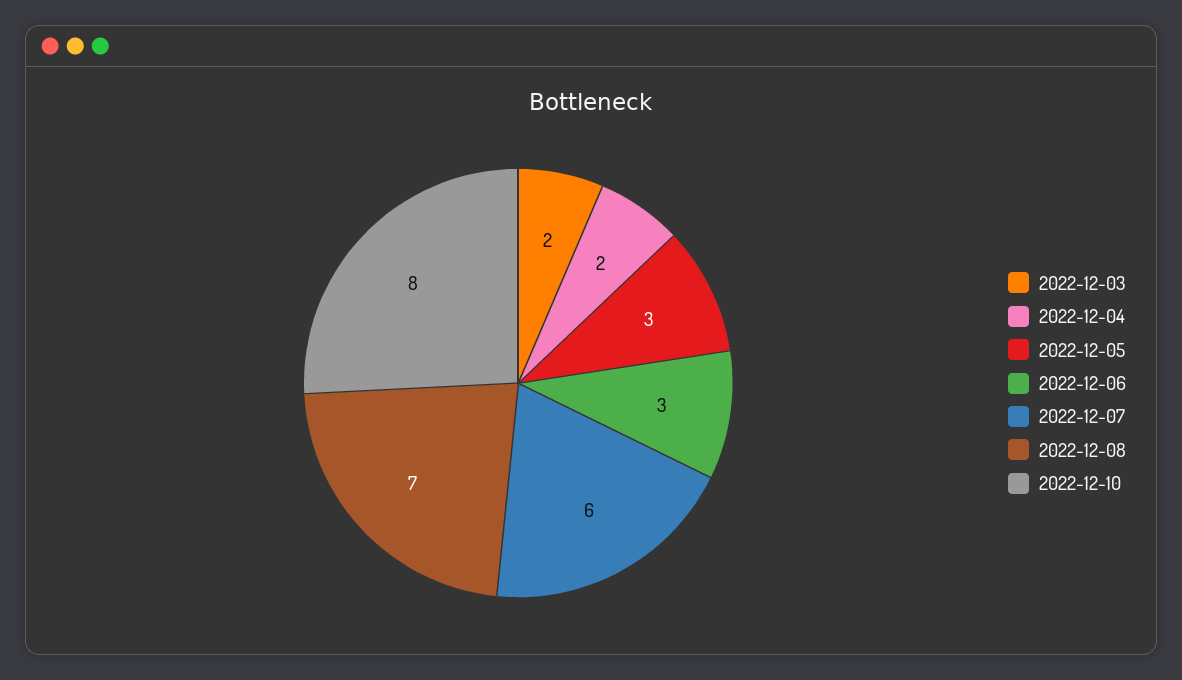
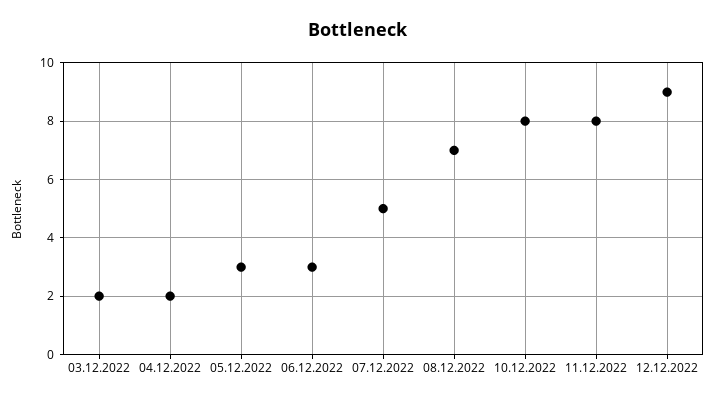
2022-12-07: 6 -> 5
11.12.2022: none -> 8
12.12.2022: none -> 9

